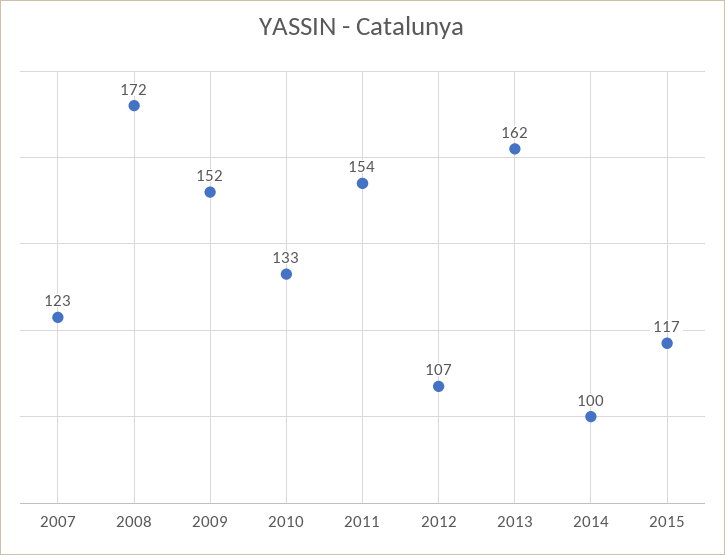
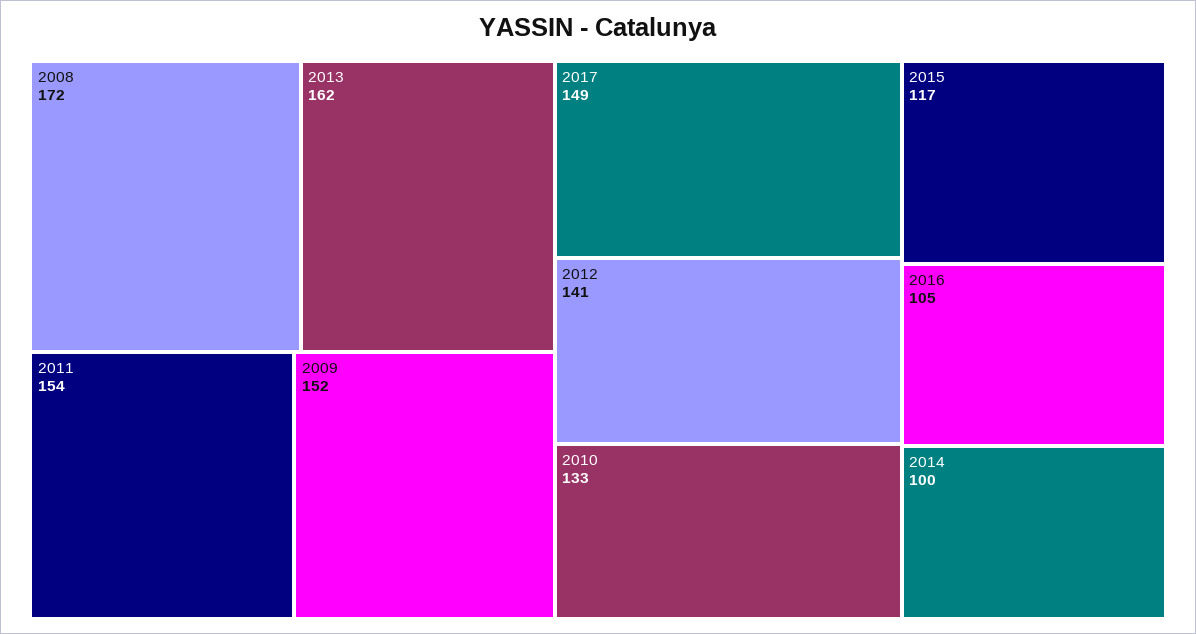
2007: 123 -> none
2012: 107 -> 141
2017: none -> 149
2016: none -> 105

